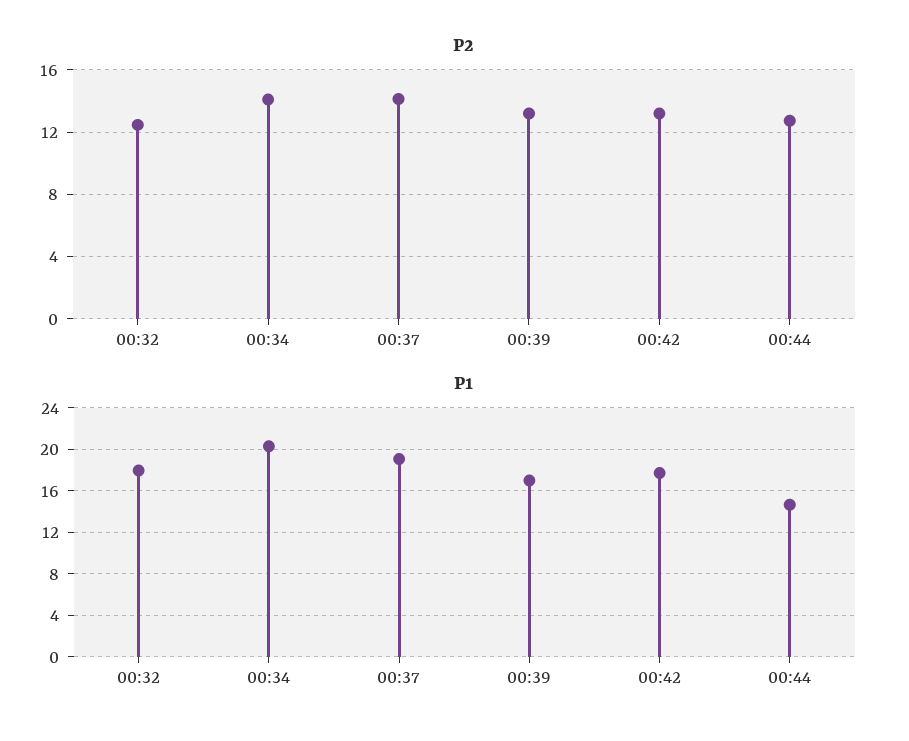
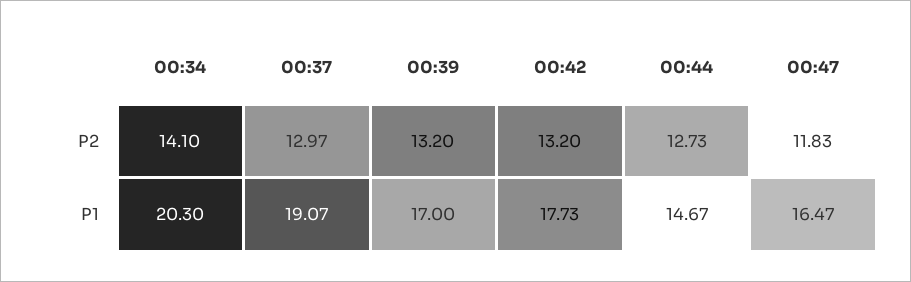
P2, 00:32: 12.5 -> none
P2, 00:37: 14 -> 12.97
P1, 00:32: 18 -> none
P2, 00:47: none -> 11.83
P1, 00:47: none -> 16.47

